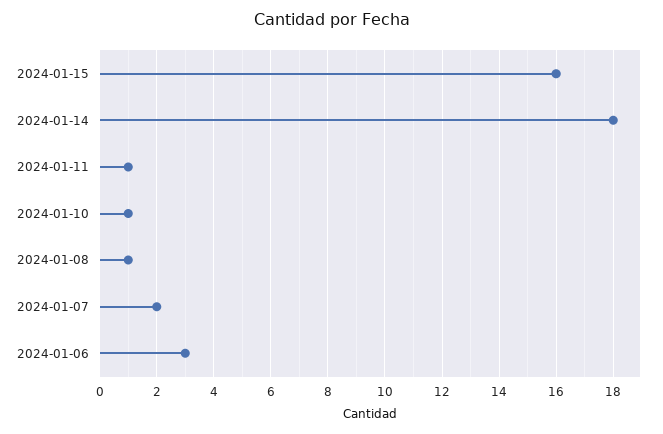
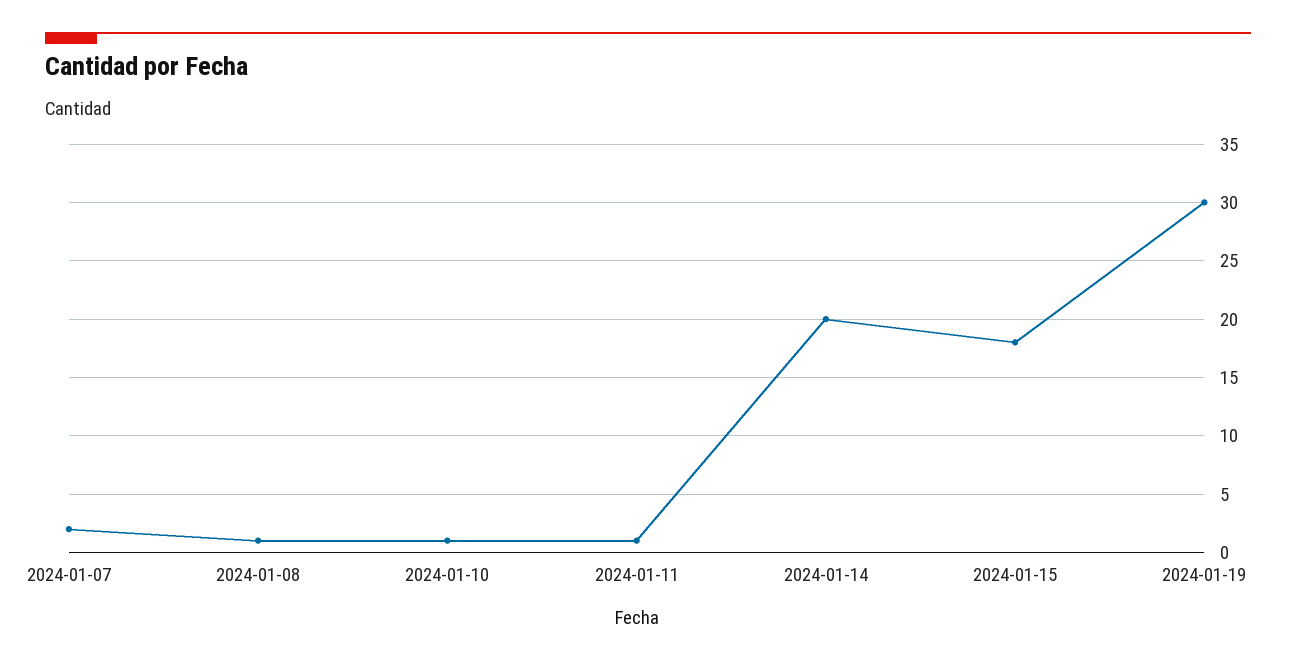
2024-01-15: 16 -> 18
2024-01-14: 18 -> 20
2024-01-06: 3 -> none
2024-01-19: none -> 30

